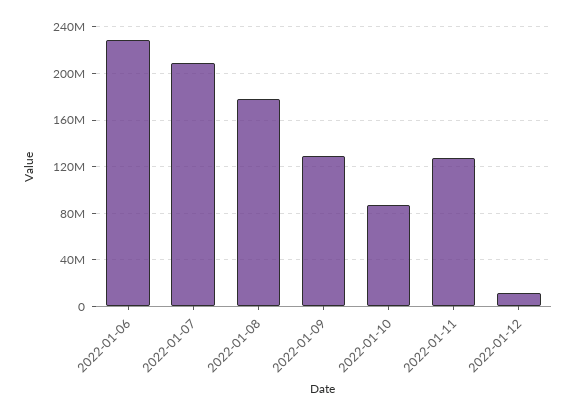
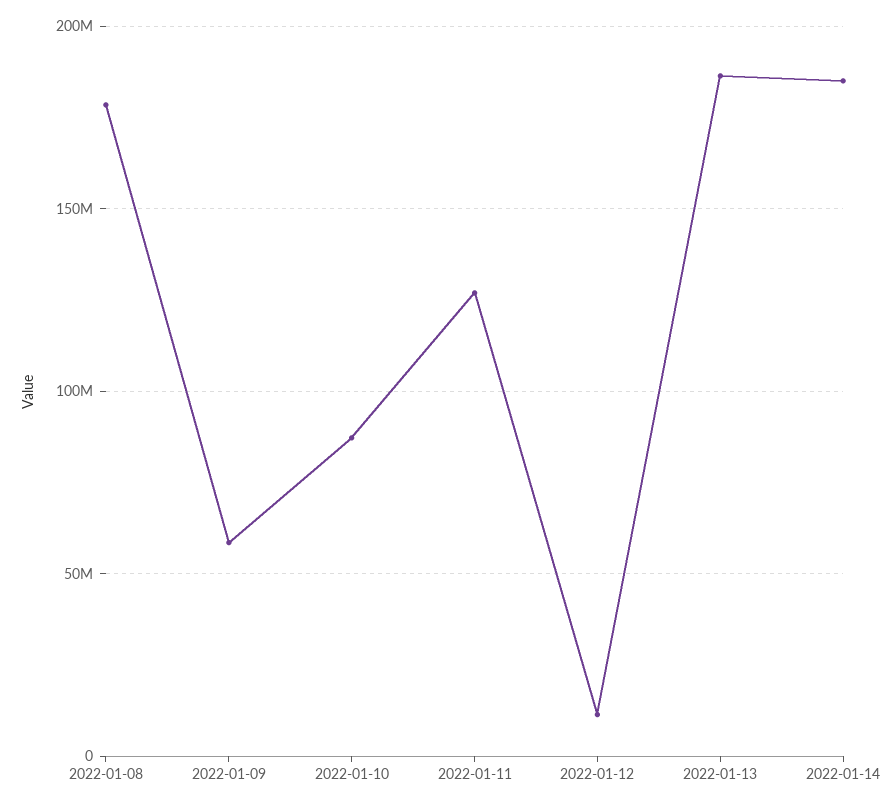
2022-01-06: 230000000 -> none
2022-01-07: 210000000 -> none
2022-01-09: 130000000 -> 60000000
2022-01-13: none -> 185000000
2022-01-14: none -> 185000000

